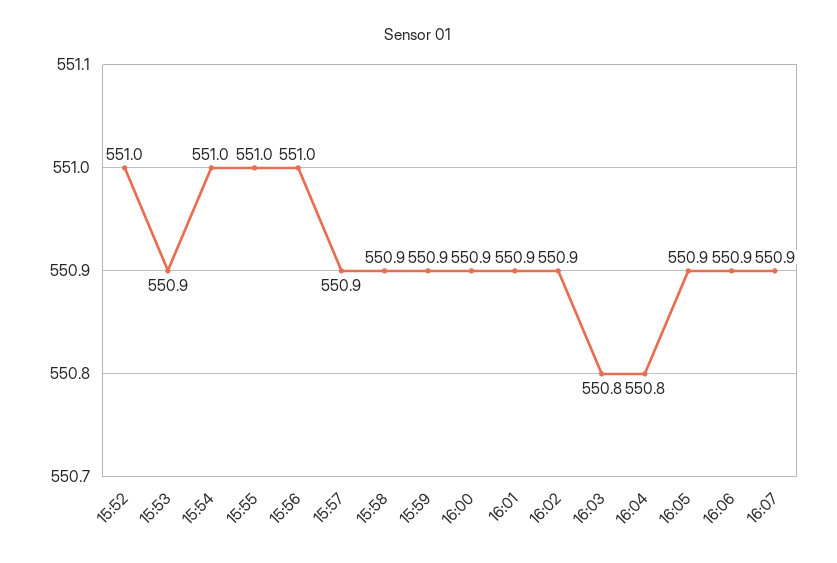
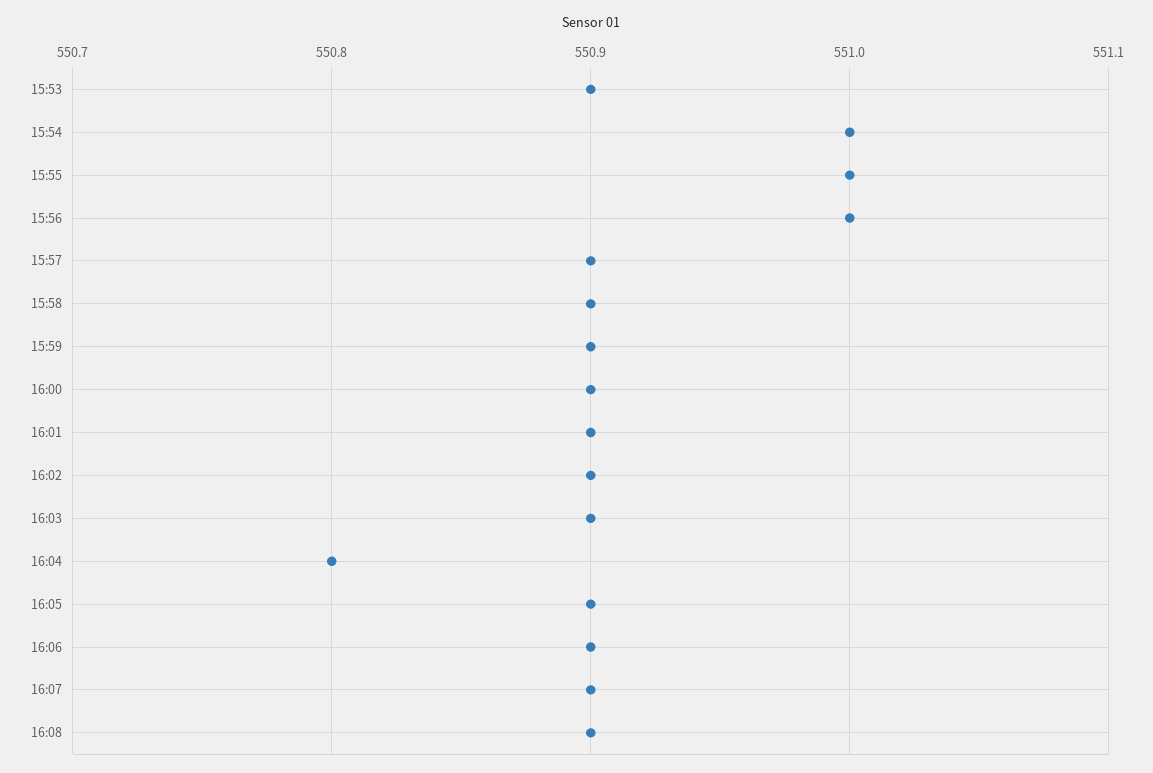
15:52: 551 -> none
16:03: 550.8 -> 550.9
16:08: none -> 550.9

